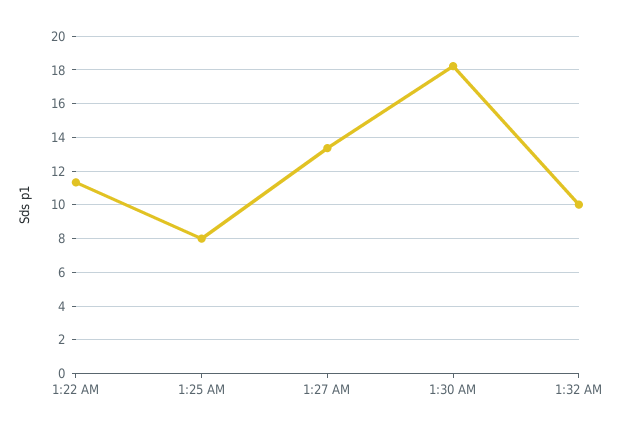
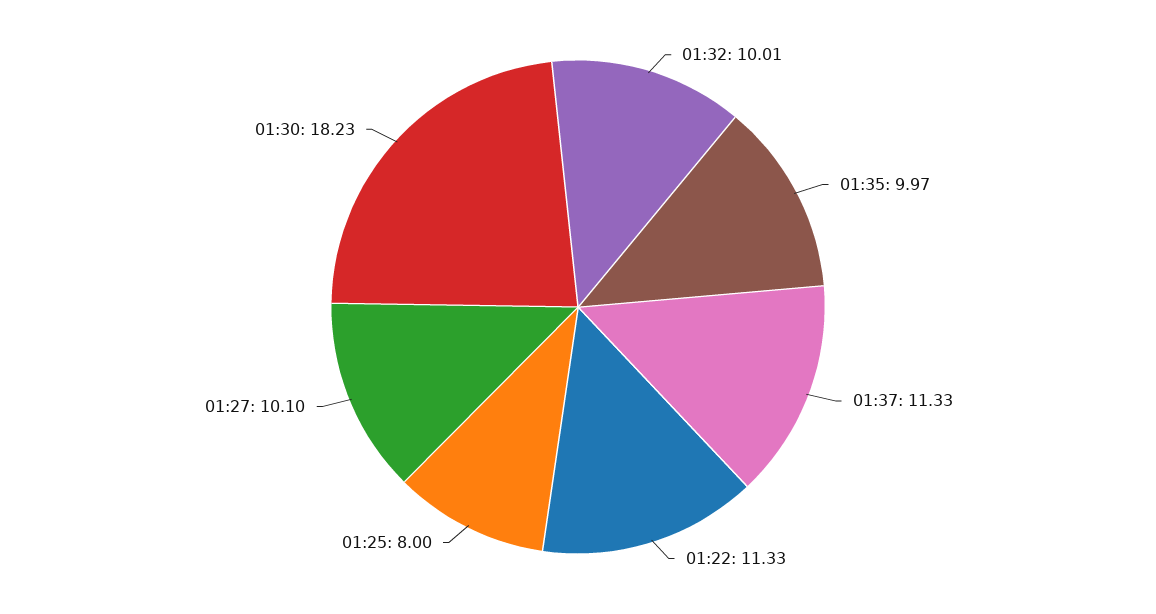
1:27 AM: 13.5 -> 10.1
01:35: none -> 9.97
01:37: none -> 11.33

